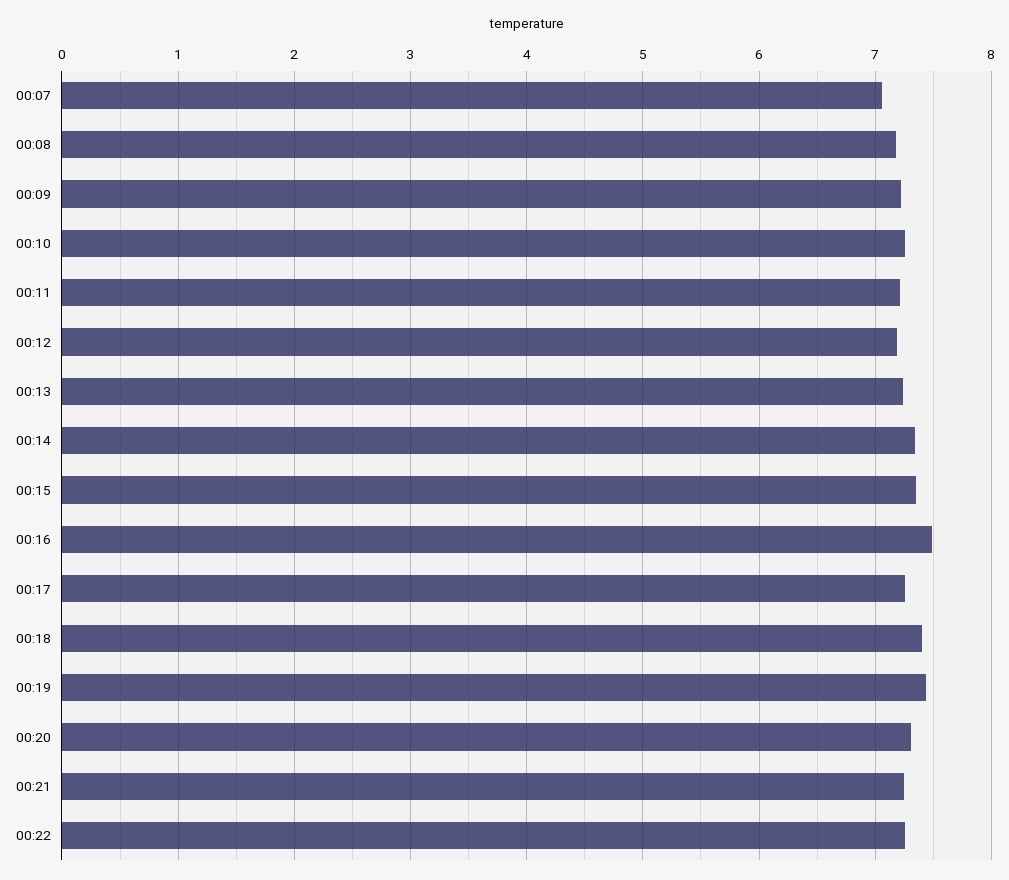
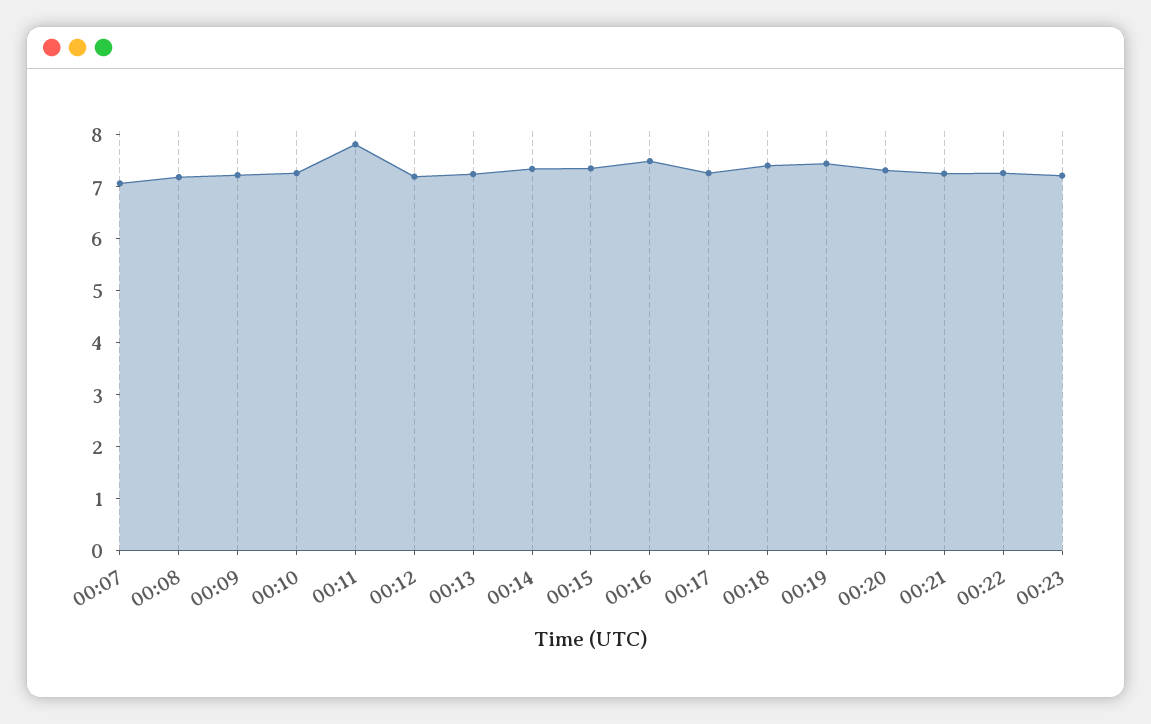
00:11: 7.2 -> 7.8
00:23: none -> 7.2

